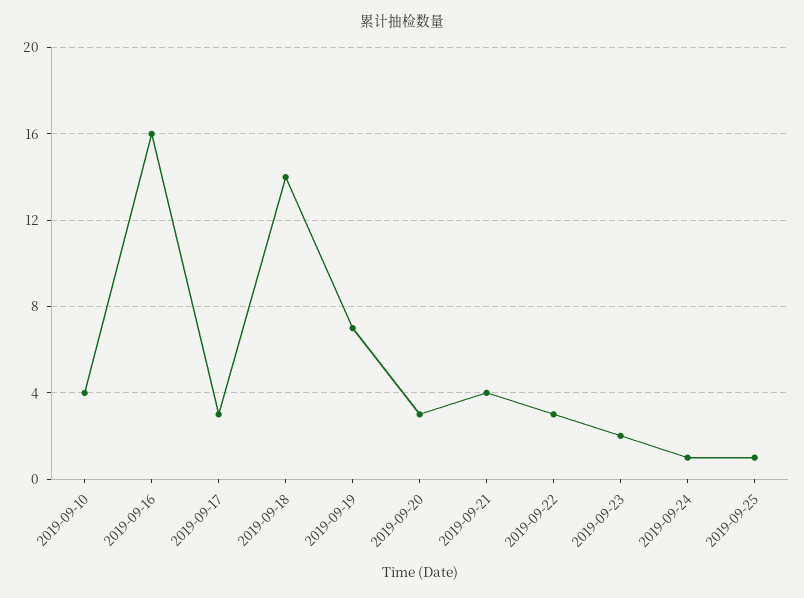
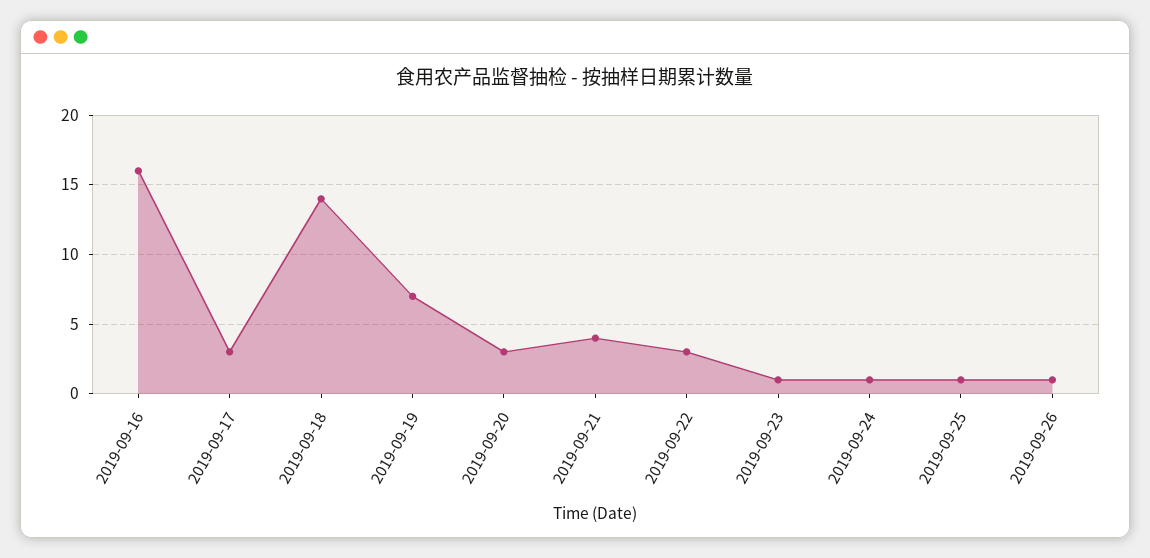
2019-09-10: 4 -> none
2019-09-23: 2 -> 1
2019-09-26: none -> 1

